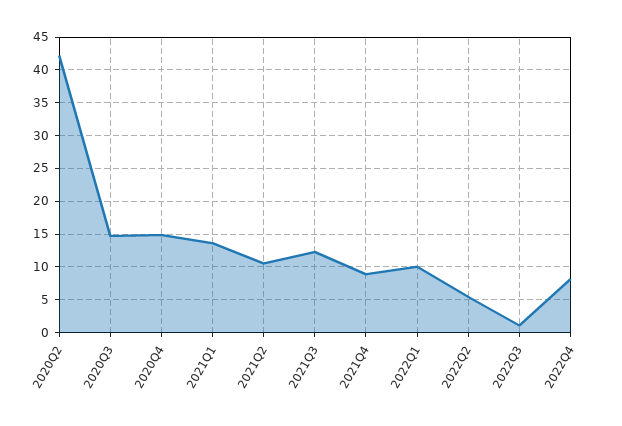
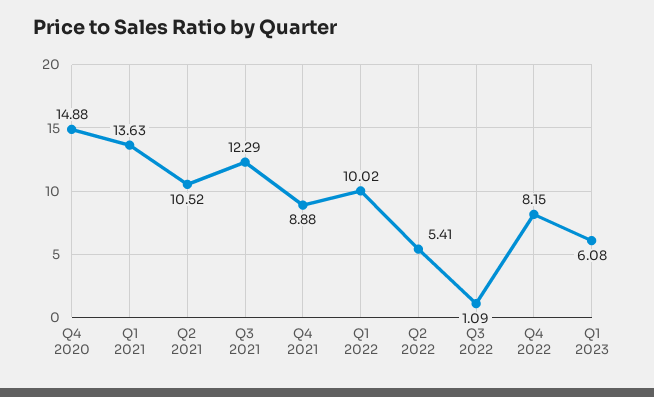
2020Q2: 42 -> none
2020Q3: 15 -> none
Q1 2023: none -> 6.08

